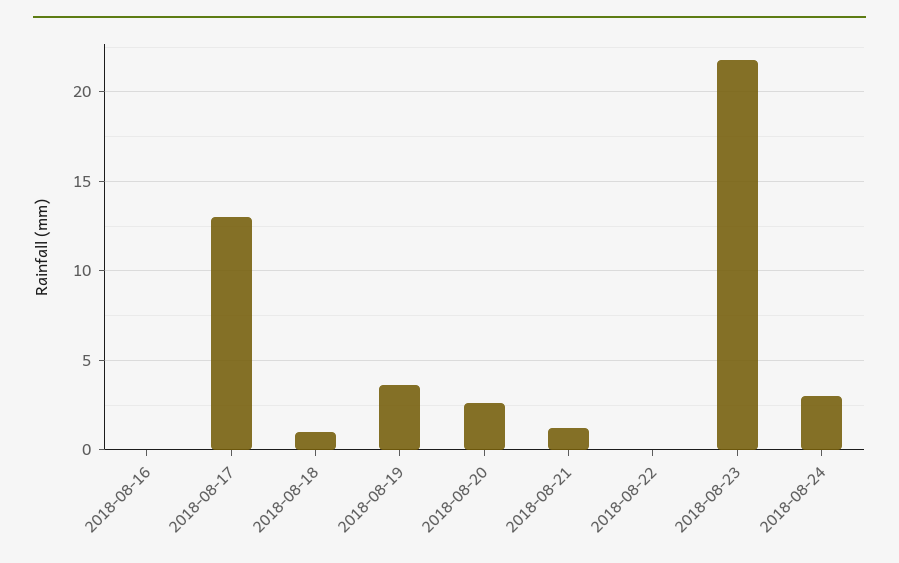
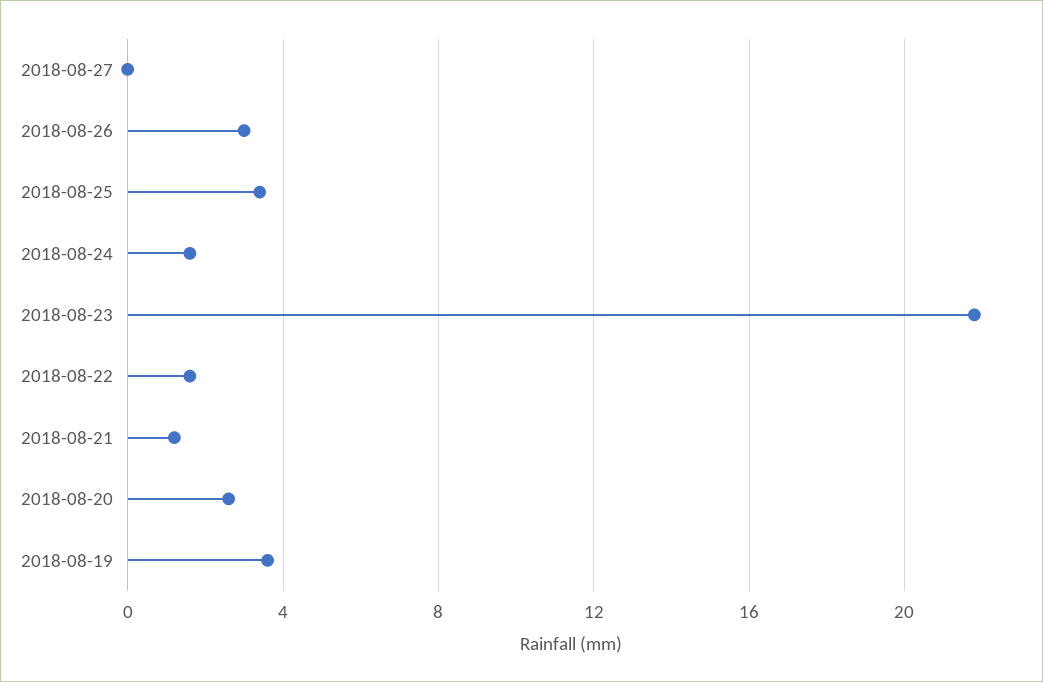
2018-08-16: 0 -> none
2018-08-17: 13 -> none
2018-08-18: 1 -> none
2018-08-22: 0 -> 1.5
2018-08-24: 3 -> 1.5
2018-08-27: none -> 0
2018-08-26: none -> 3
2018-08-25: none -> 3.5

